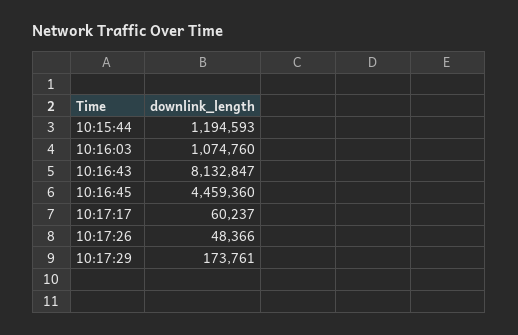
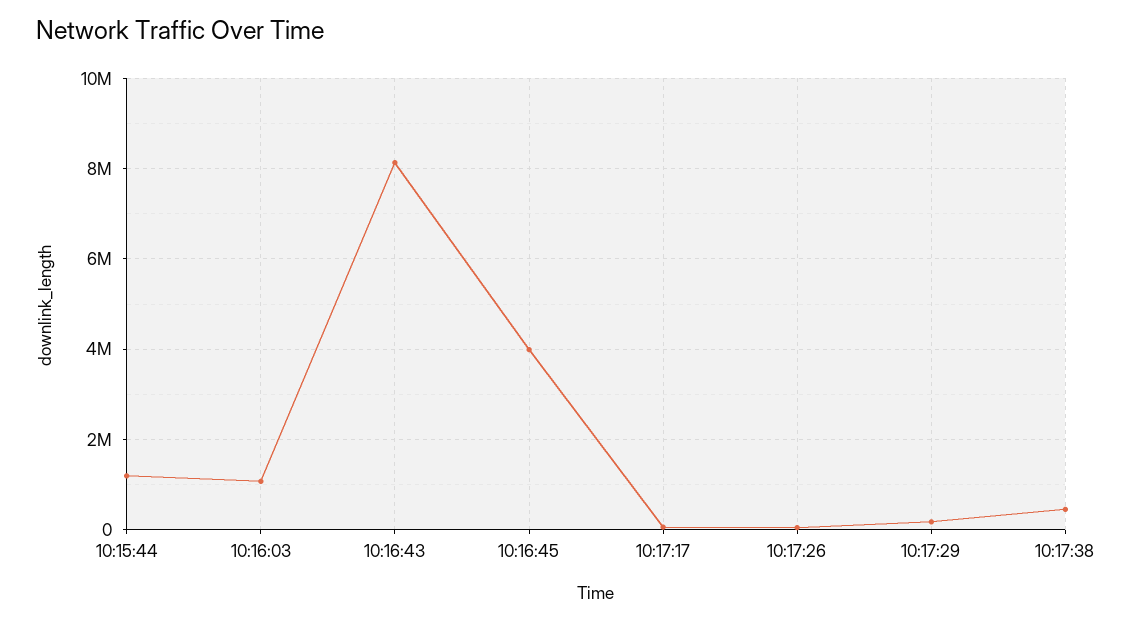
10:16:45: 4459360 -> 4000000
10:17:38: none -> 400000

